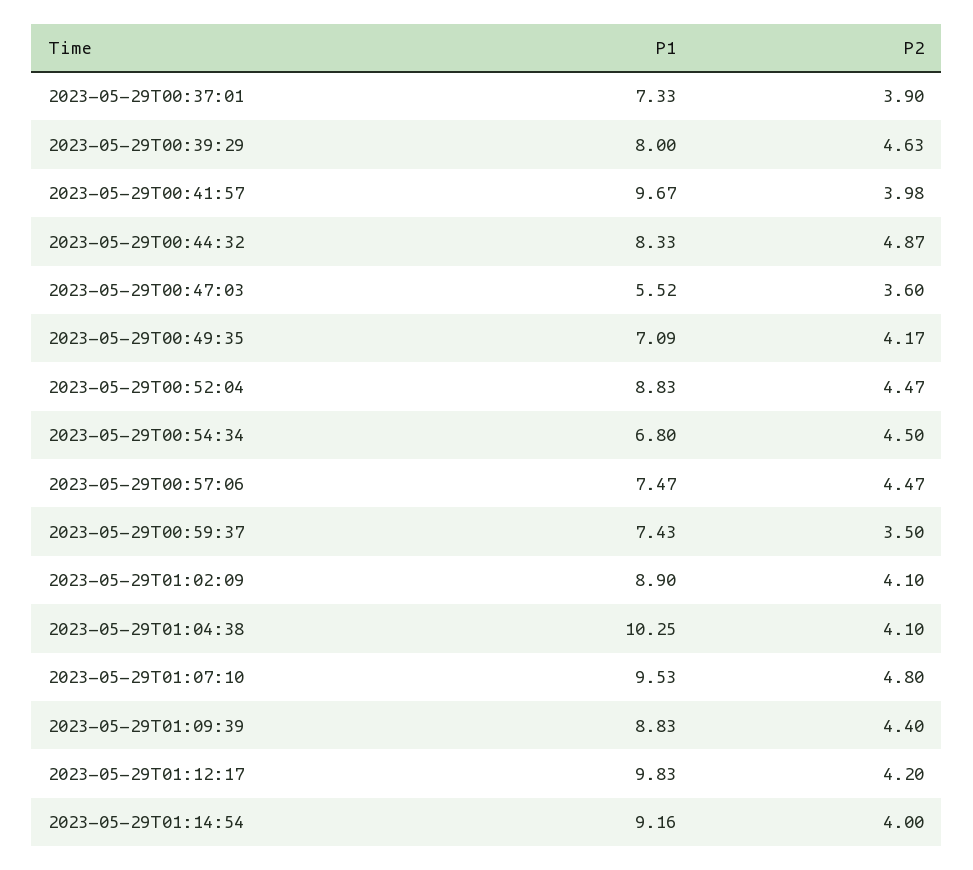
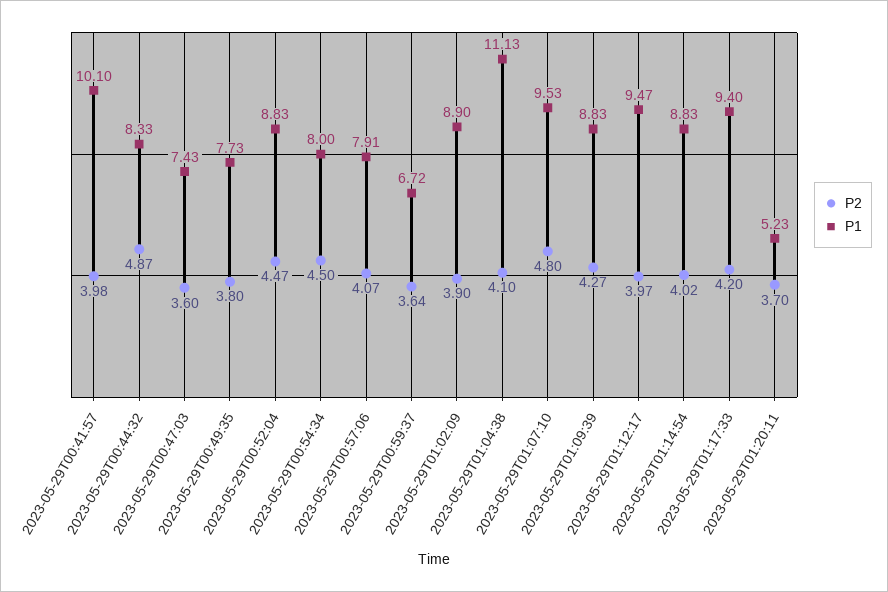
P1, 2023-05-29T00:37:01: 7.33 -> none
P2, 2023-05-29T00:37:01: 3.9 -> none
P1, 2023-05-29T00:39:29: 8 -> none
P2, 2023-05-29T00:39:29: 4.63 -> none
P1, 2023-05-29T00:41:57: 9.67 -> 10.1
P1, 2023-05-29T00:47:03: 5.52 -> 7.43
P1, 2023-05-29T00:49:35: 7.09 -> 7.73
P2, 2023-05-29T00:49:35: 4.17 -> 3.8
P1, 2023-05-29T00:54:34: 6.8 -> 8
P1, 2023-05-29T00:57:06: 7.47 -> 7.91
P2, 2023-05-29T00:57:06: 4.47 -> 4.07
P1, 2023-05-29T00:59:37: 7.43 -> 6.72
P2, 2023-05-29T00:59:37: 3.5 -> 3.64
P2, 2023-05-29T01:02:09: 4.1 -> 3.9
P1, 2023-05-29T01:04:38: 10.25 -> 11.13
P2, 2023-05-29T01:09:39: 4.4 -> 4.27
P1, 2023-05-29T01:12:17: 9.83 -> 9.47
P2, 2023-05-29T01:12:17: 4.2 -> 3.97
P1, 2023-05-29T01:14:54: 9.16 -> 8.83
P2, 2023-05-29T01:14:54: 4 -> 4.02
P2, 2023-05-29T01:17:33: none -> 4.2
P1, 2023-05-29T01:17:33: none -> 9.4
P2, 2023-05-29T01:20:11: none -> 3.7
P1, 2023-05-29T01:20:11: none -> 5.23

